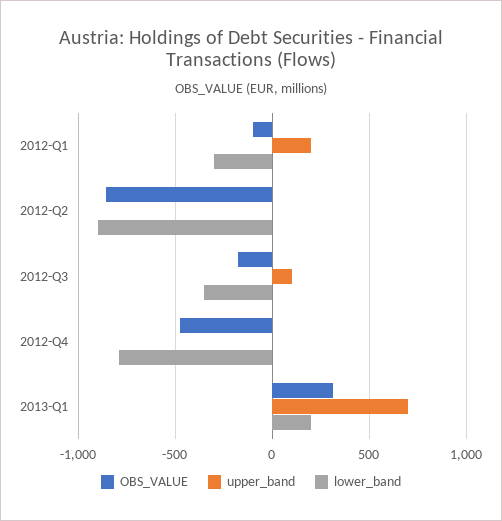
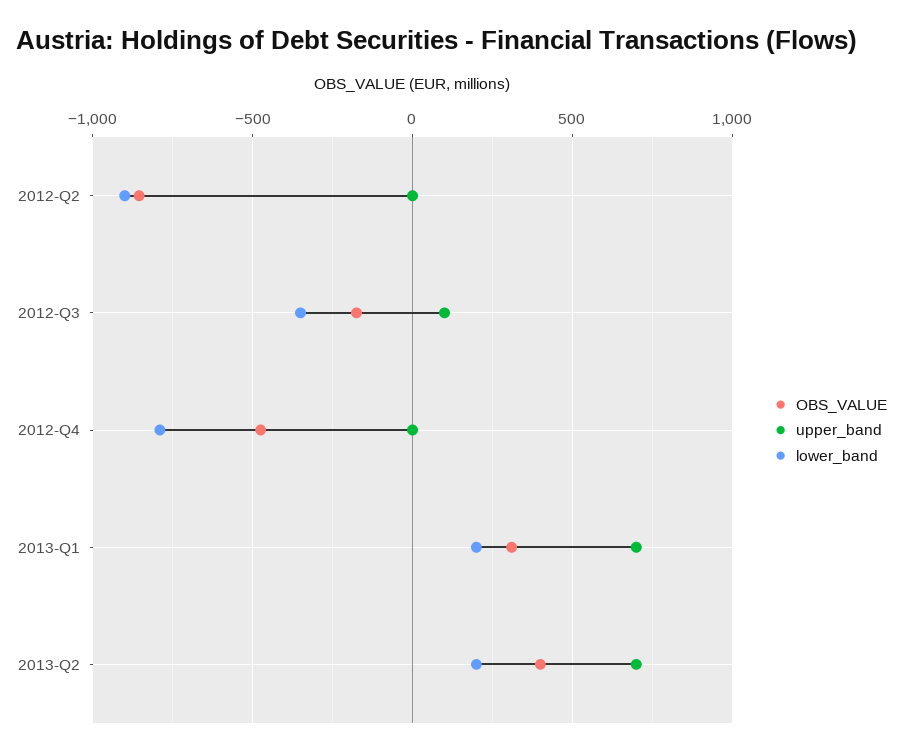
OBS_VALUE, 2012-Q1: -100 -> none
upper_band, 2012-Q1: 200 -> none
lower_band, 2012-Q1: -300 -> none
OBS_VALUE, 2013-Q2: none -> 400
upper_band, 2013-Q2: none -> 700
lower_band, 2013-Q2: none -> 200

